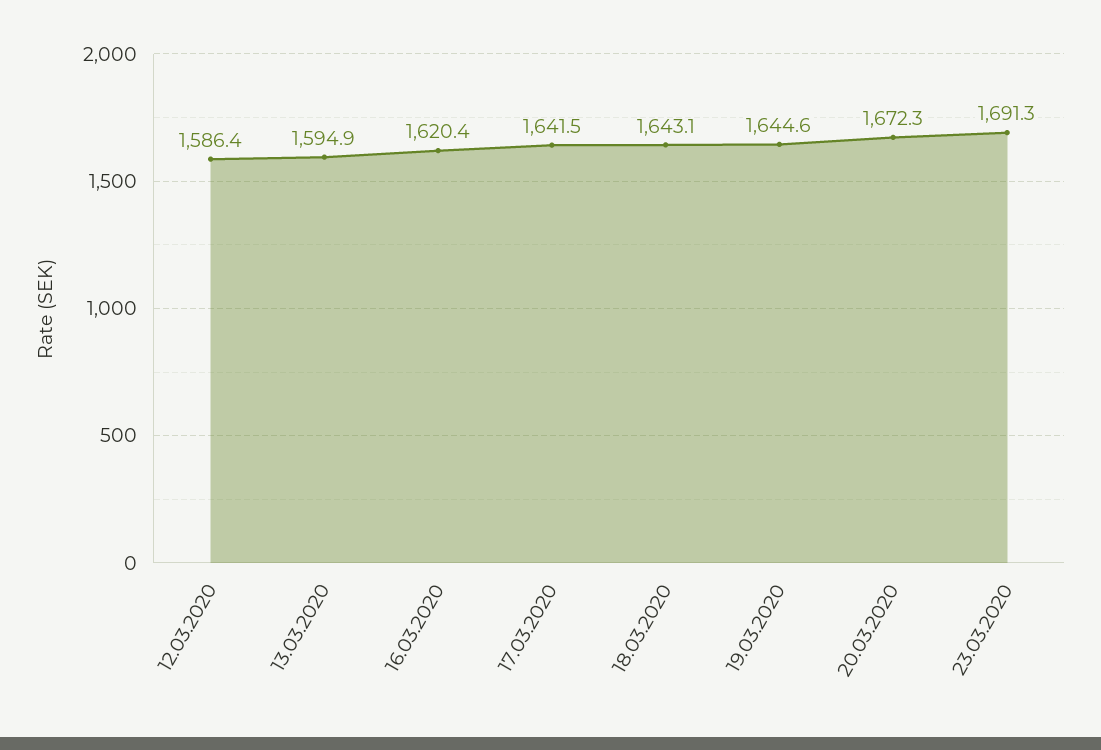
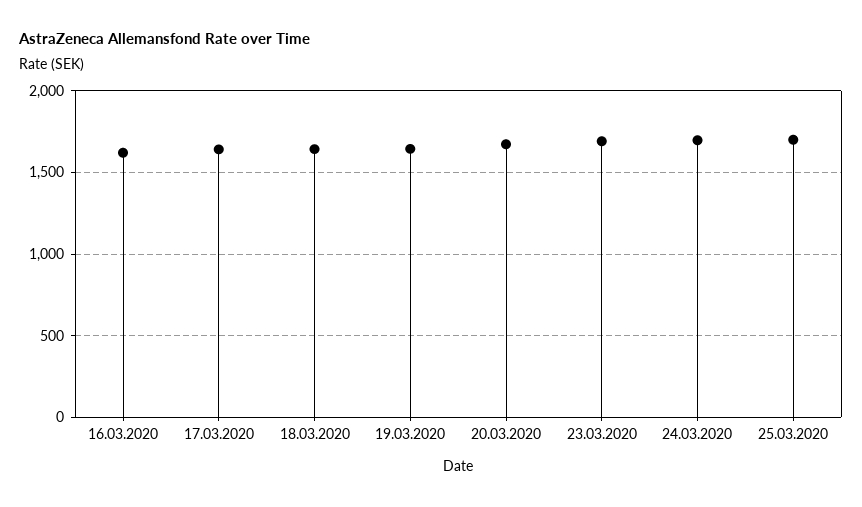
12.03.2020: 1586.4 -> none
13.03.2020: 1594.9 -> none
24.03.2020: none -> 1700
25.03.2020: none -> 1700

